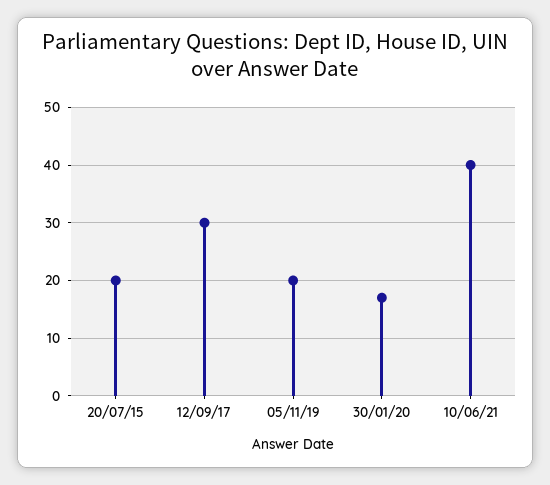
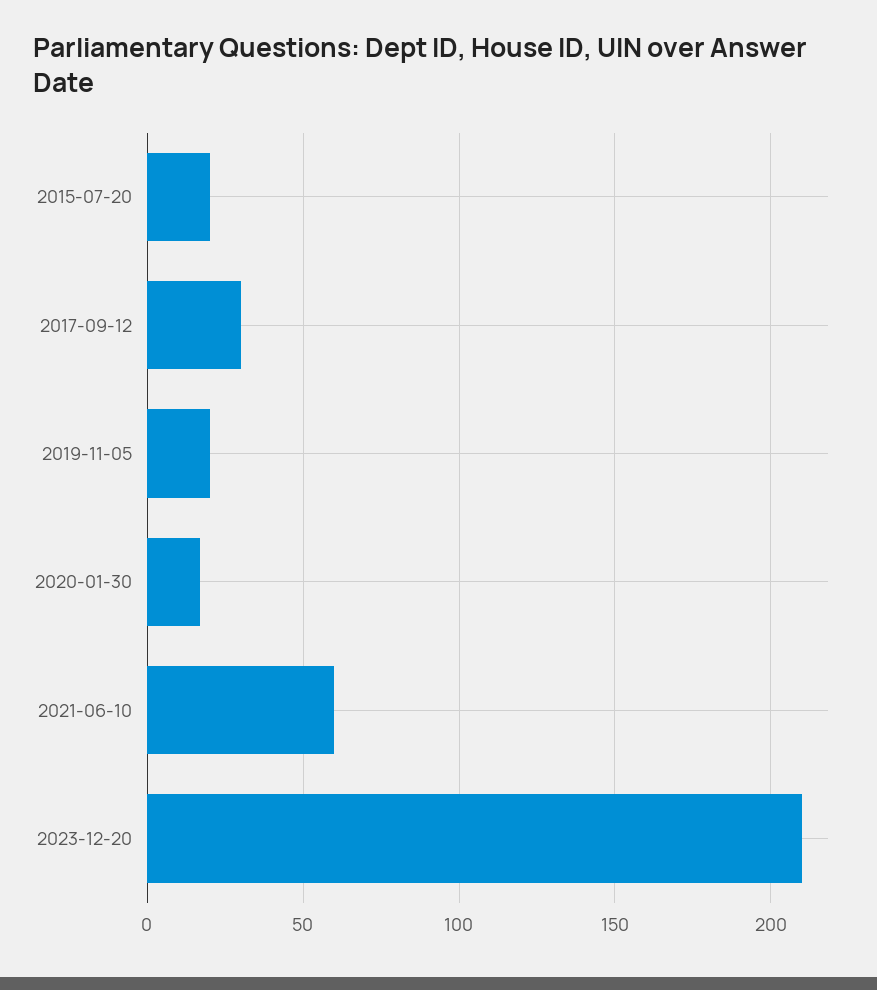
10/06/21: 40 -> 60
2023-12-20: none -> 210

